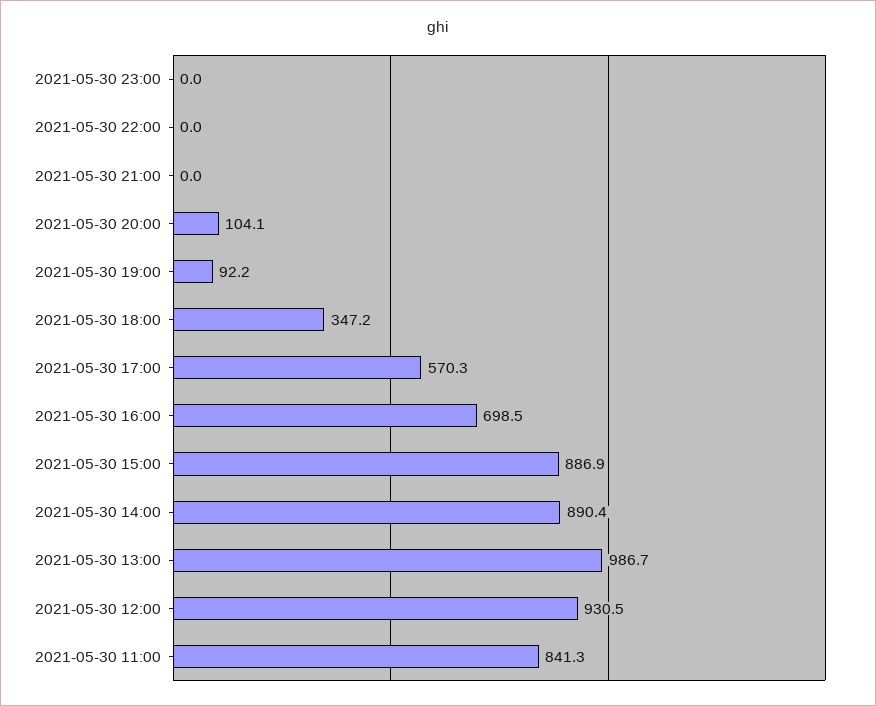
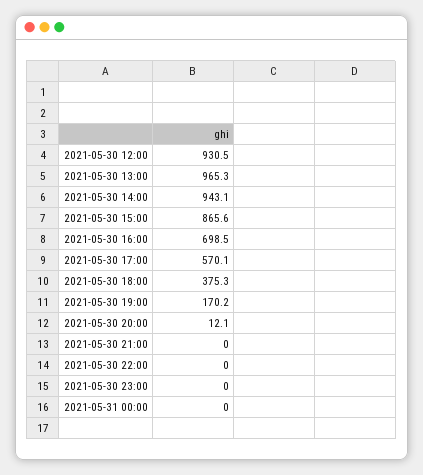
2021-05-30 20:00: 104.1 -> 12.1
2021-05-30 19:00: 92.2 -> 170.2
2021-05-30 18:00: 347.2 -> 375.3
2021-05-30 17:00: 570.3 -> 570.1
2021-05-30 15:00: 886.9 -> 865.6
2021-05-30 14:00: 890.4 -> 943.1
2021-05-30 13:00: 986.7 -> 965.3
2021-05-30 11:00: 841.3 -> none
2021-05-31 00:00: none -> 0

